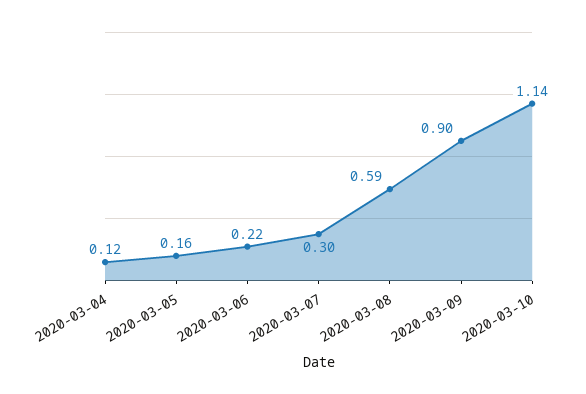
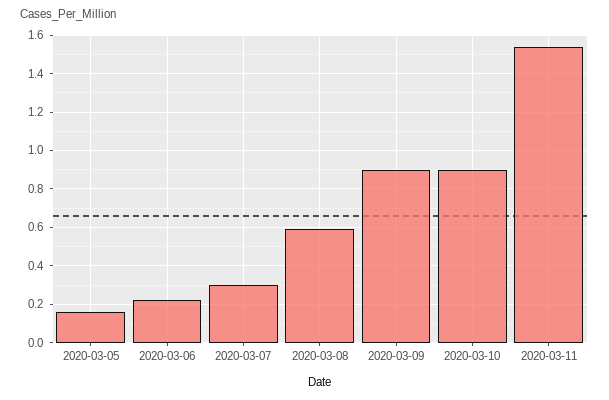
2020-03-04: 0.12 -> none
2020-03-10: 1.14 -> 0.9
2020-03-11: none -> 1.55

